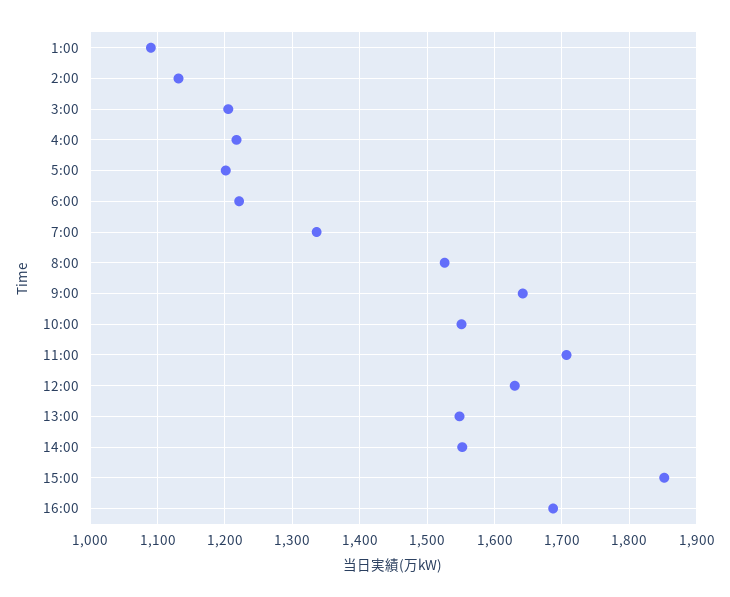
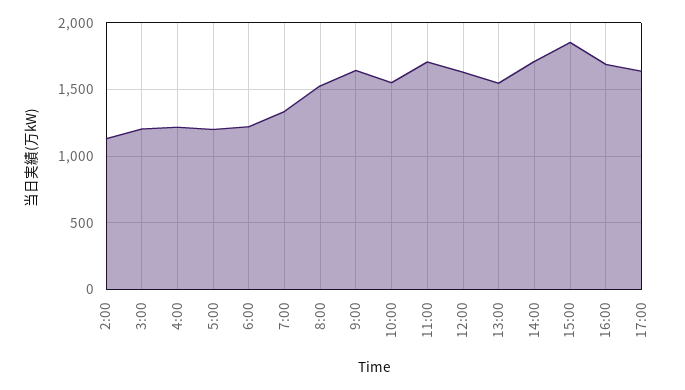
1:00: 1090 -> none
14:00: 1550 -> 1700
17:00: none -> 1650

